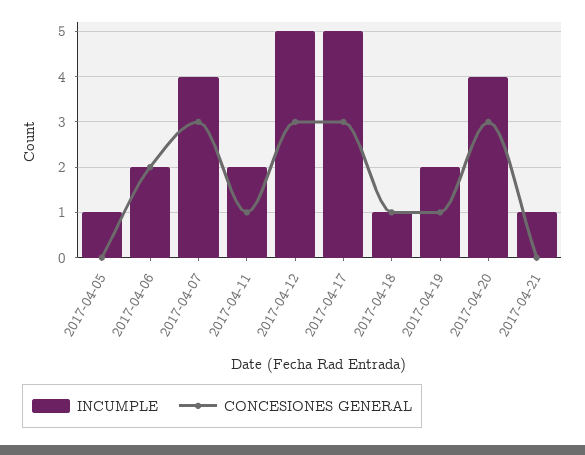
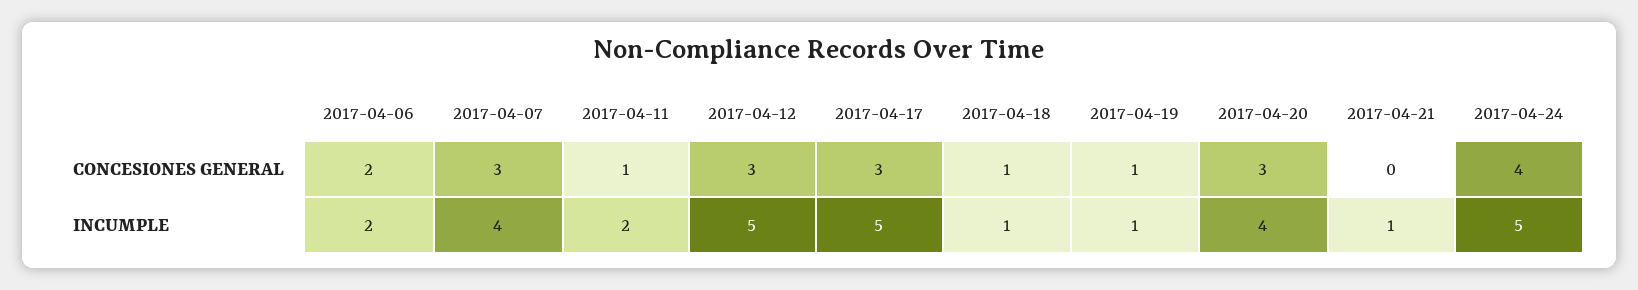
INCUMPLE, 2017-04-05: 1 -> none
CONCESIONES GENERAL, 2017-04-05: 0 -> none
INCUMPLE, 2017-04-19: 2 -> 1
CONCESIONES GENERAL, 2017-04-24: none -> 4
INCUMPLE, 2017-04-24: none -> 5

